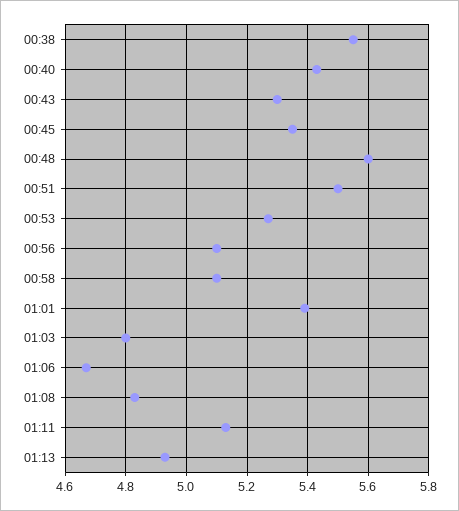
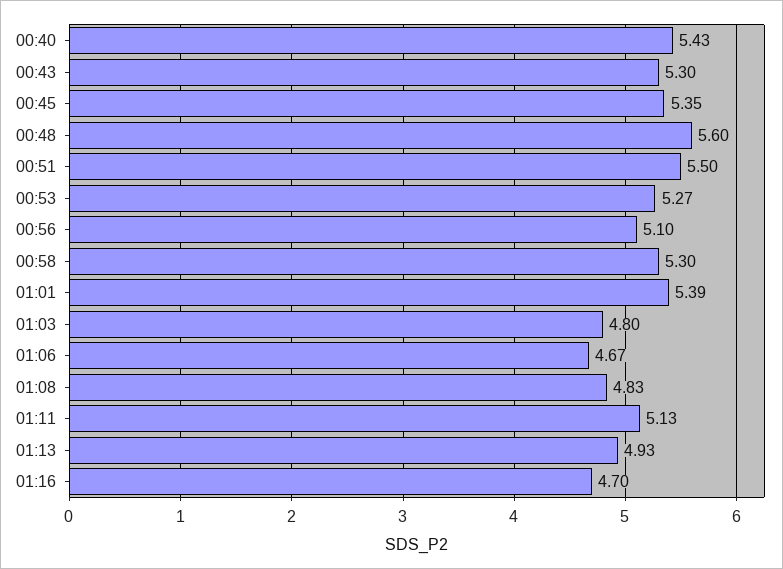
00:38: 5.55 -> none
00:58: 5.1 -> 5.3
01:16: none -> 4.7

